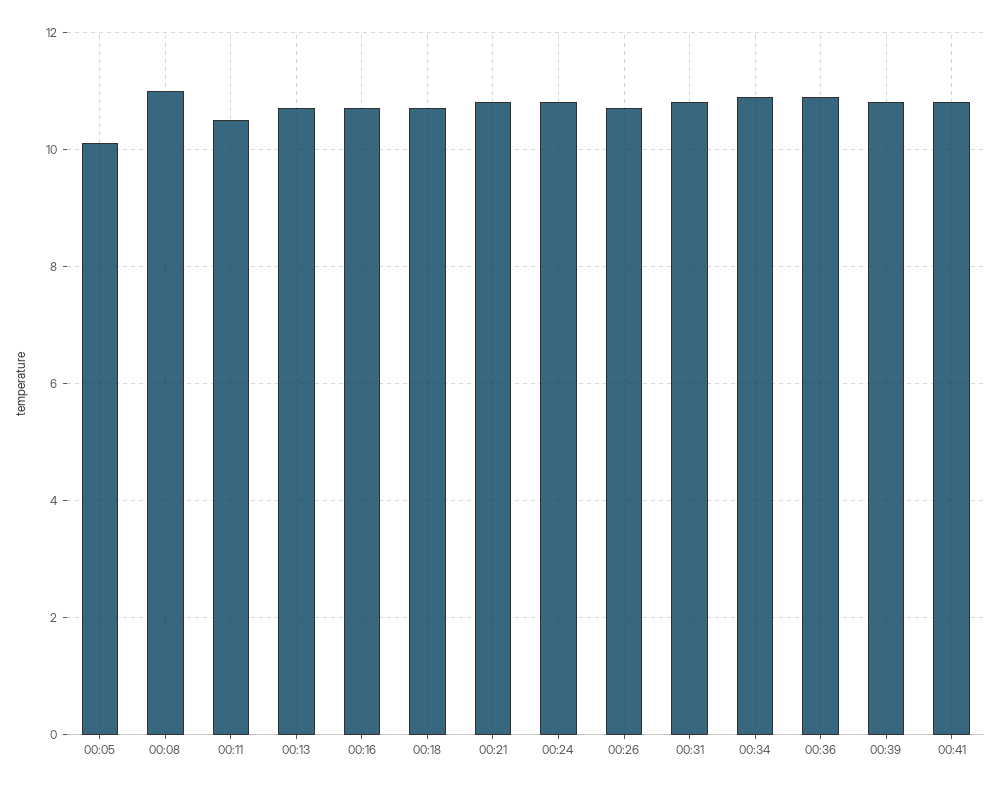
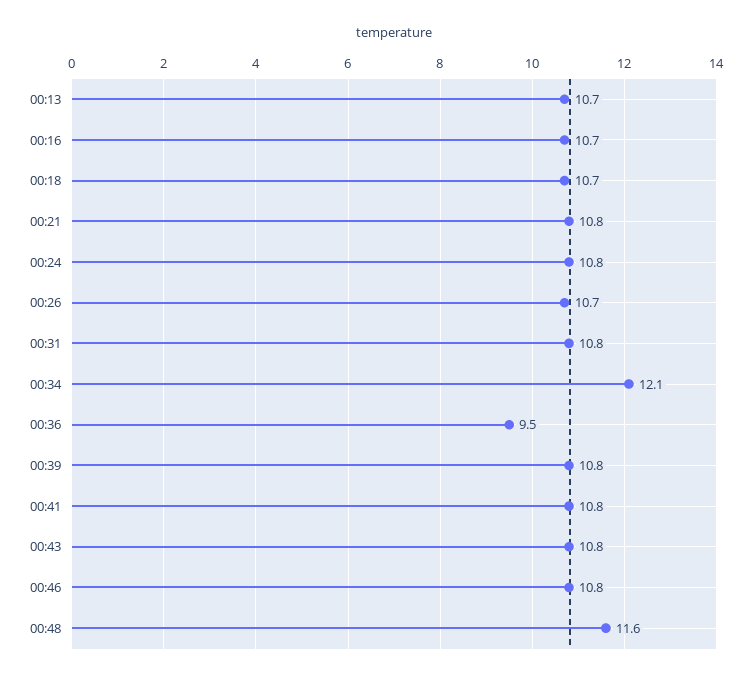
00:05: 10 -> none
00:08: 11 -> none
00:11: 10.5 -> none
00:34: 11 -> 12.1
00:36: 11 -> 9.5
00:43: none -> 10.8
00:46: none -> 10.8
00:48: none -> 11.6

